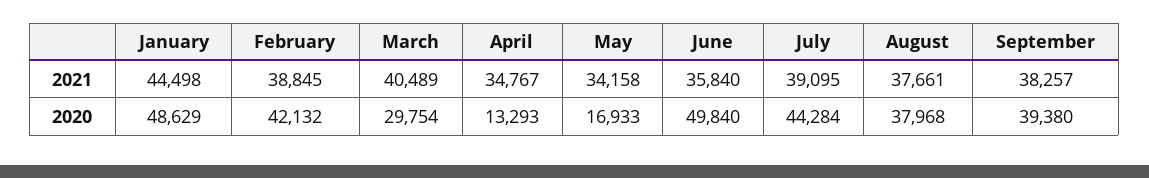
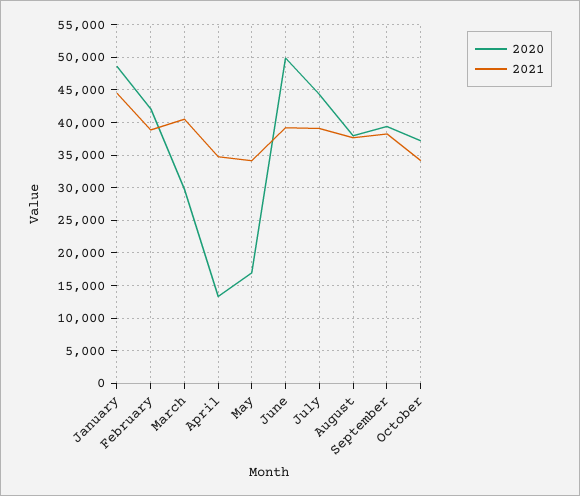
2021, June: 35840 -> 39000
2020, October: none -> 37000
2021, October: none -> 34000

